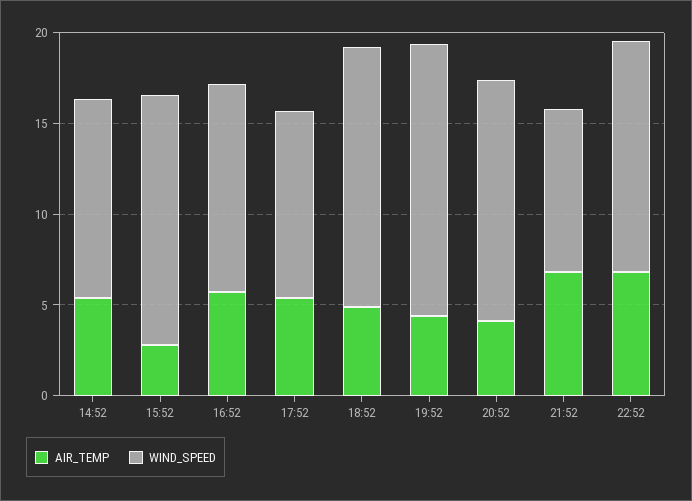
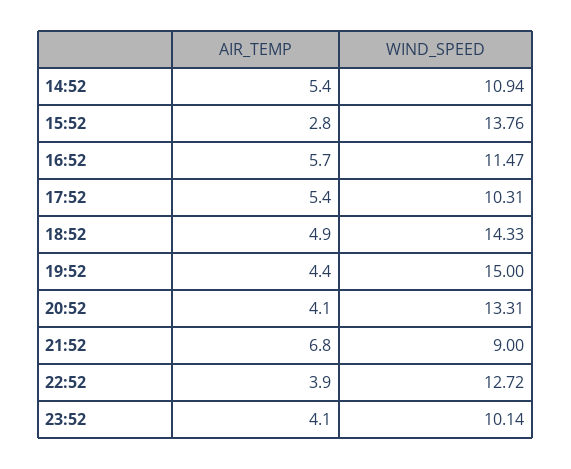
AIR_TEMP, 22:52: 7 -> 3.9
AIR_TEMP, 23:52: none -> 4.1
WIND_SPEED, 23:52: none -> 10.14

